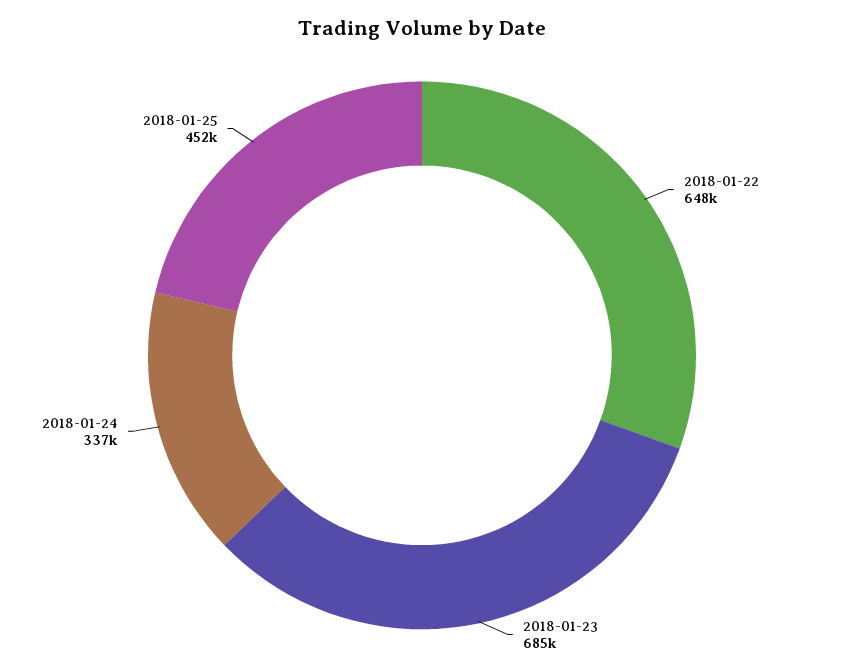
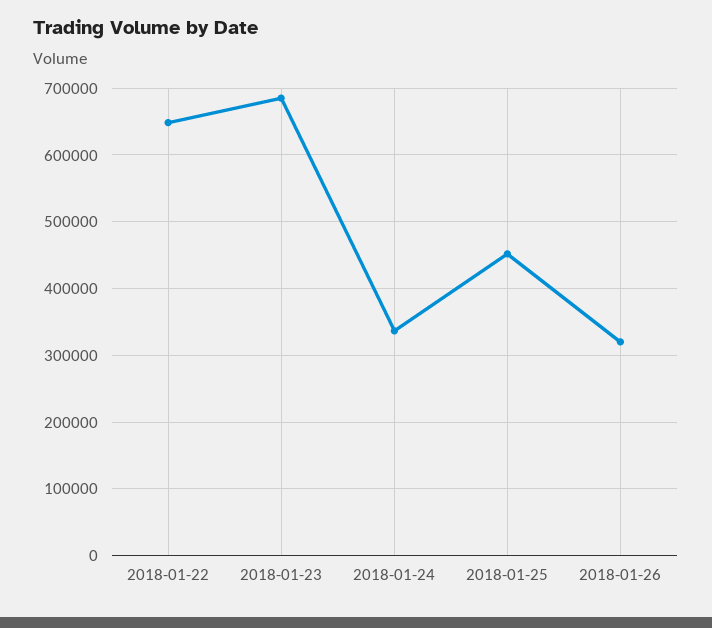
2018-01-26: none -> 320000

